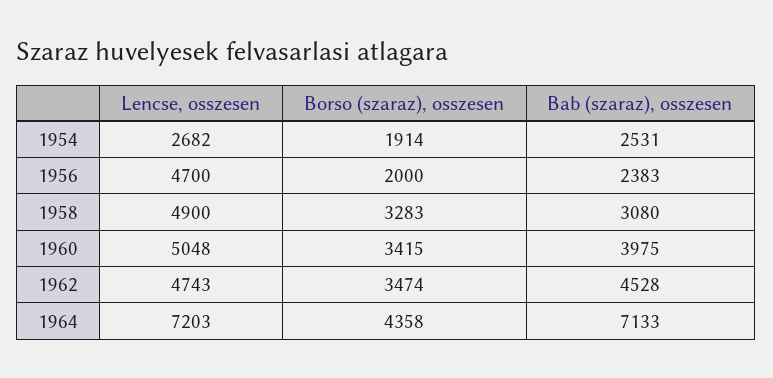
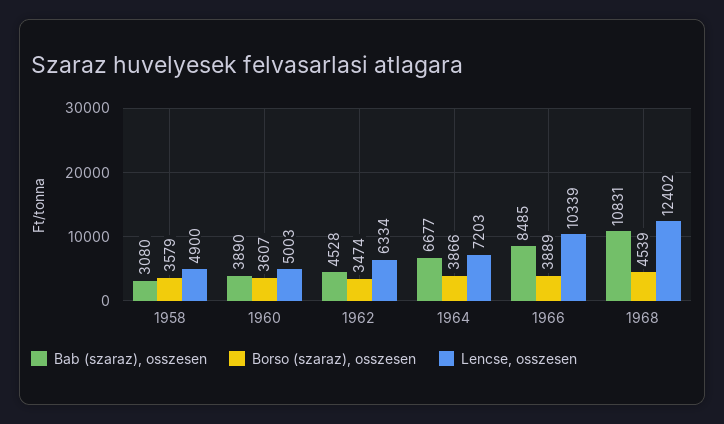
Lencse, osszesen, 1954: 2682 -> none
Borso (szaraz), osszesen, 1954: 1914 -> none
Bab (szaraz), osszesen, 1954: 2531 -> none
Lencse, osszesen, 1956: 4700 -> none
Borso (szaraz), osszesen, 1956: 2000 -> none
Bab (szaraz), osszesen, 1956: 2383 -> none
Borso (szaraz), osszesen, 1958: 3283 -> 3579
Lencse, osszesen, 1960: 5048 -> 5003
Borso (szaraz), osszesen, 1960: 3415 -> 3607
Bab (szaraz), osszesen, 1960: 3975 -> 3890
Lencse, osszesen, 1962: 4743 -> 6334
Borso (szaraz), osszesen, 1964: 4358 -> 3866
Bab (szaraz), osszesen, 1964: 7133 -> 6677
Bab (szaraz), osszesen, 1966: none -> 8485
Borso (szaraz), osszesen, 1966: none -> 3889
Lencse, osszesen, 1966: none -> 10339
Bab (szaraz), osszesen, 1968: none -> 10831
Borso (szaraz), osszesen, 1968: none -> 4539
Lencse, osszesen, 1968: none -> 12402

